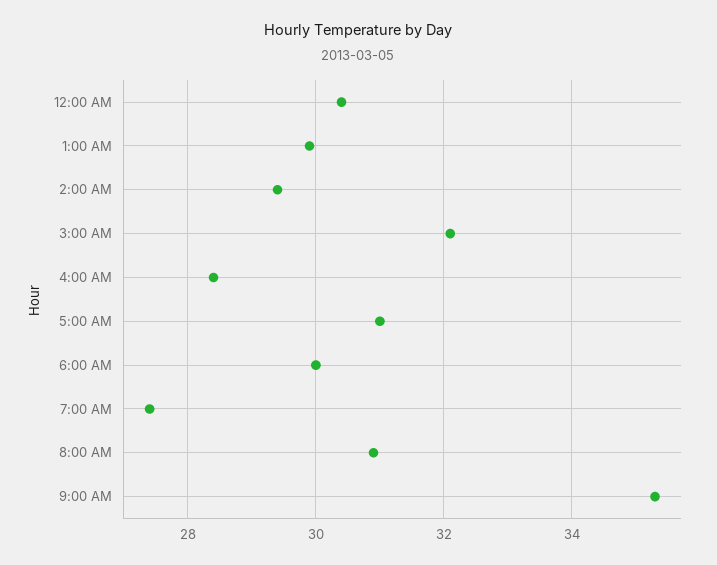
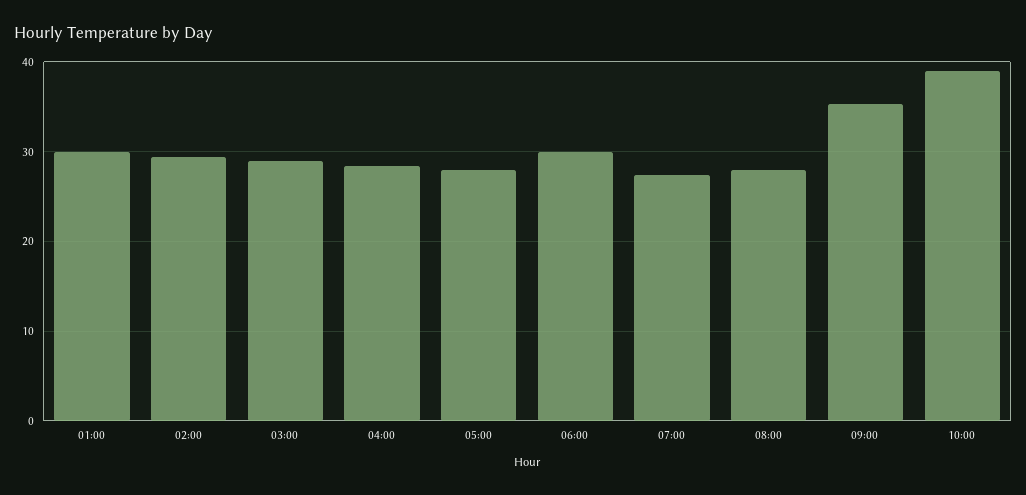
12:00 AM: 30.5 -> none
3:00 AM: 32 -> 29
5:00 AM: 31 -> 28
8:00 AM: 31 -> 28
10:00: none -> 39

